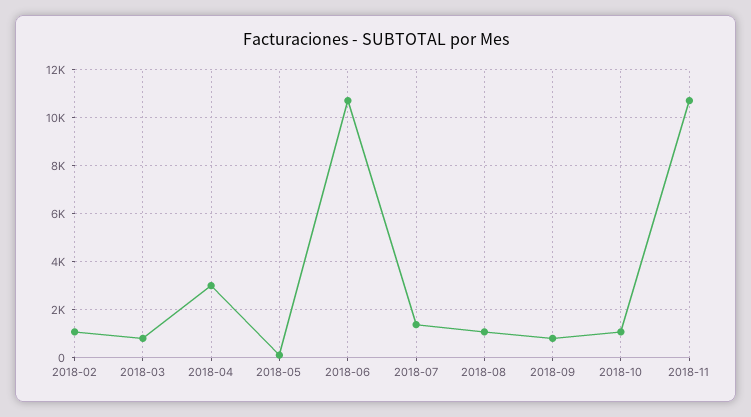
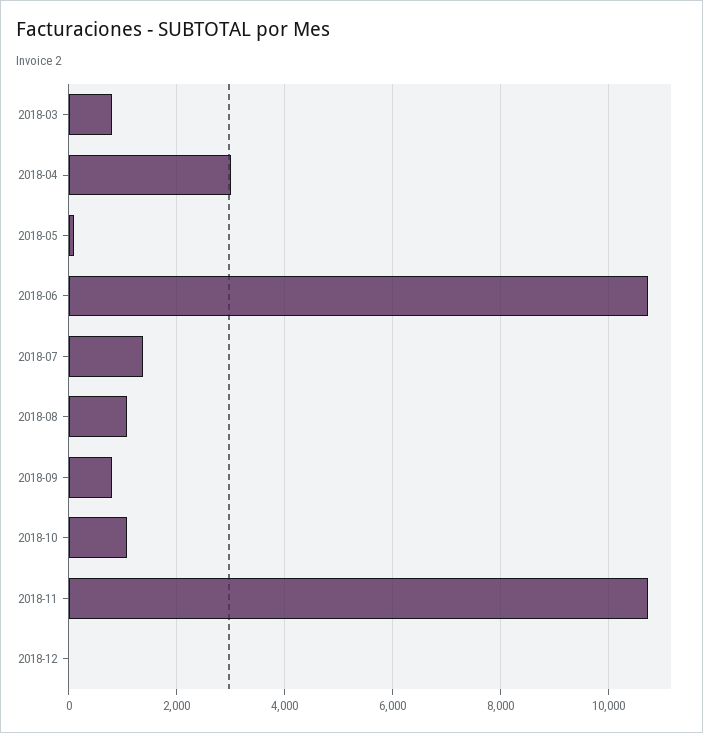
2018-02: 1000 -> none
2018-12: none -> 0

